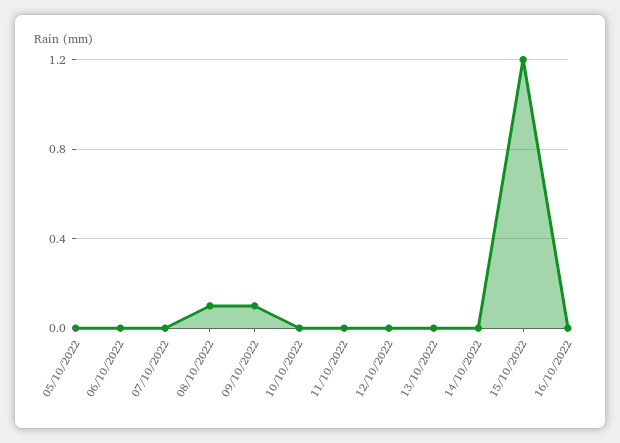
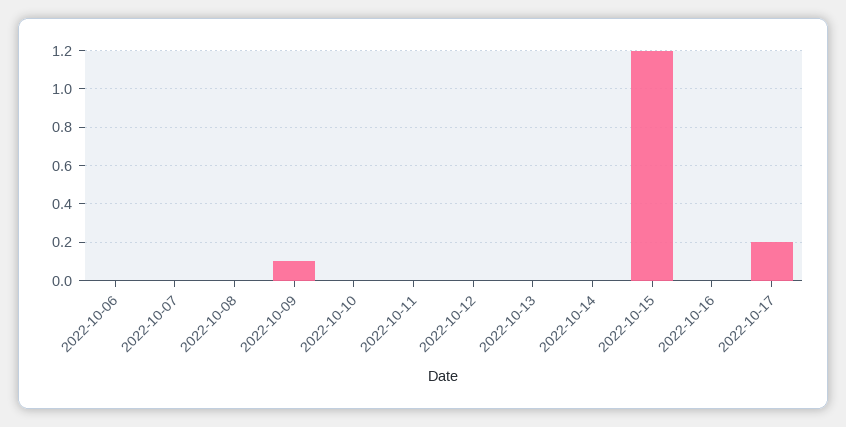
05/10/2022: 0 -> none
08/10/2022: 0.1 -> 0
2022-10-17: none -> 0.2

